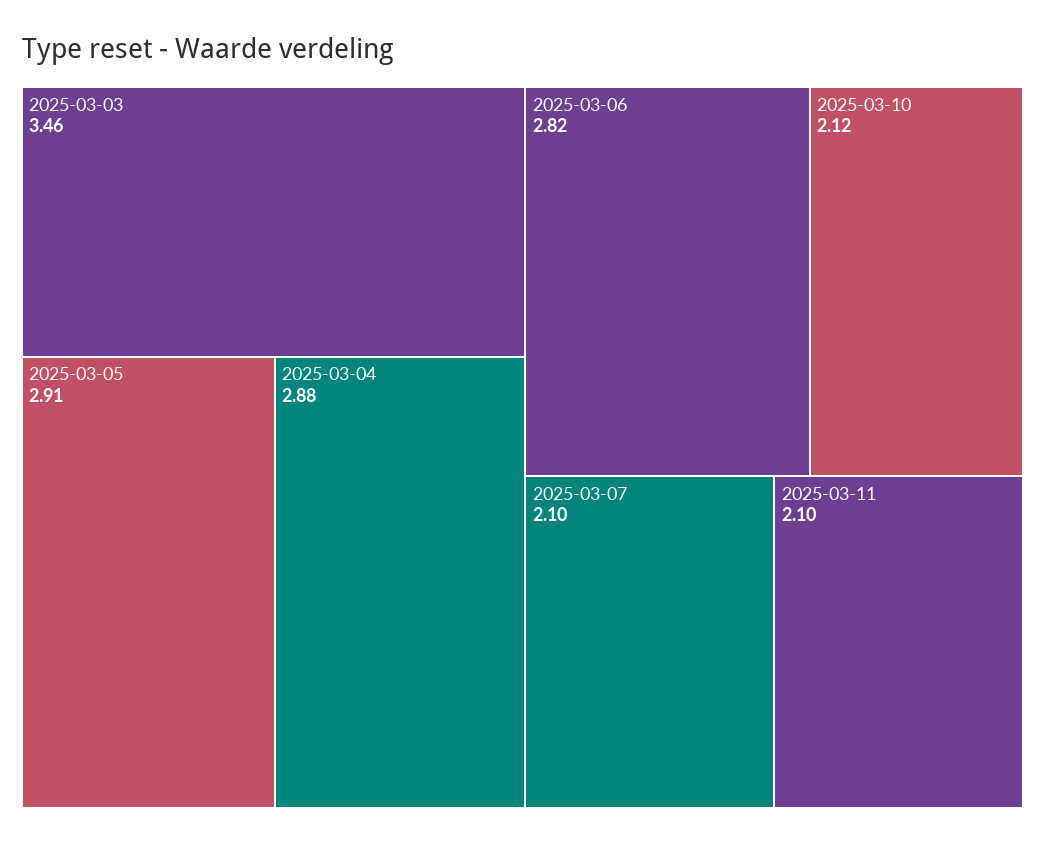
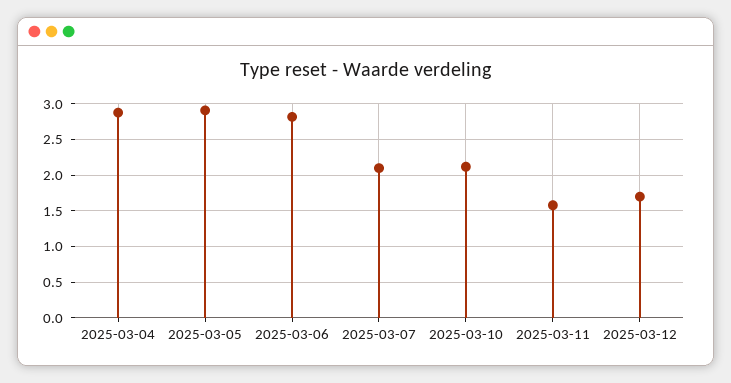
2025-03-03: 3.46 -> none
2025-03-11: 2.1 -> 1.6
2025-03-12: none -> 1.7

